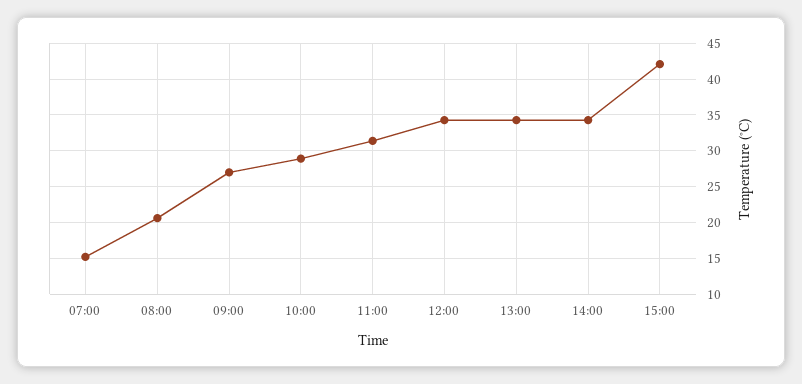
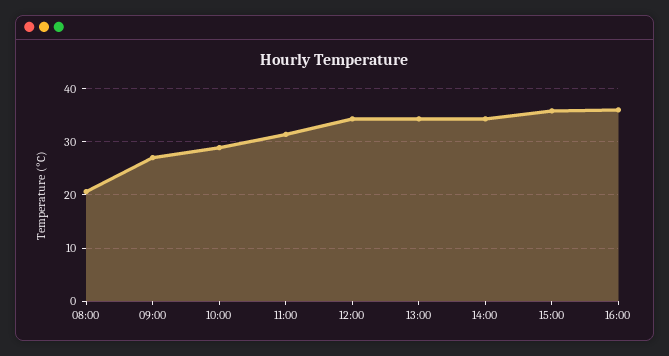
07:00: 15 -> none
15:00: 42 -> 36
16:00: none -> 36

